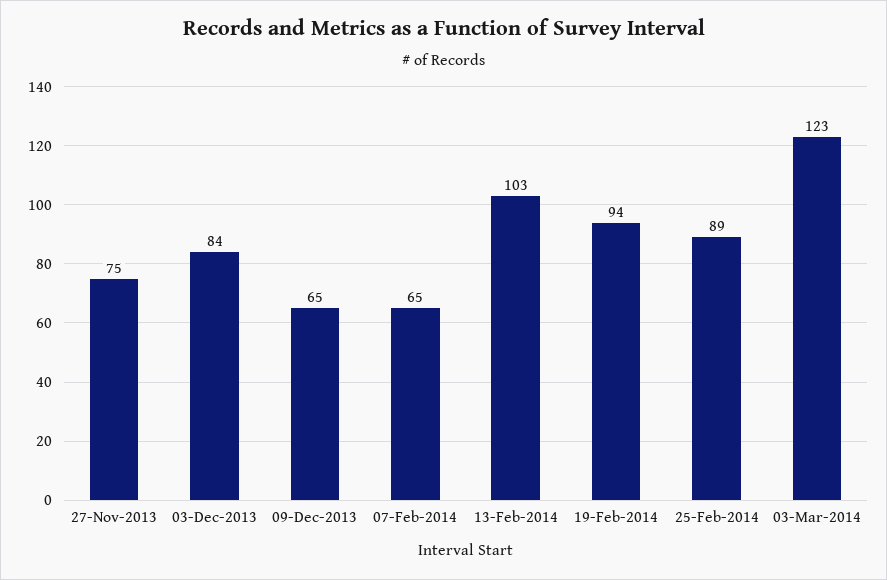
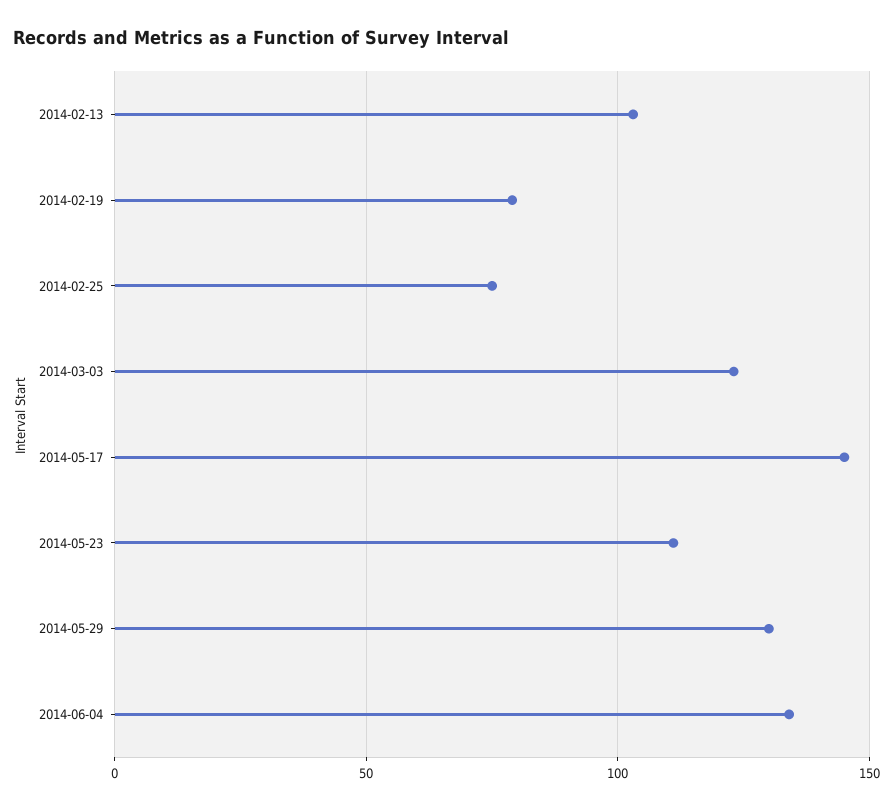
27-Nov-2013: 75 -> none
03-Dec-2013: 84 -> none
09-Dec-2013: 65 -> none
07-Feb-2014: 65 -> none
19-Feb-2014: 94 -> 80
25-Feb-2014: 89 -> 75
2014-05-17: none -> 145
2014-05-23: none -> 110
2014-05-29: none -> 130
2014-06-04: none -> 135

